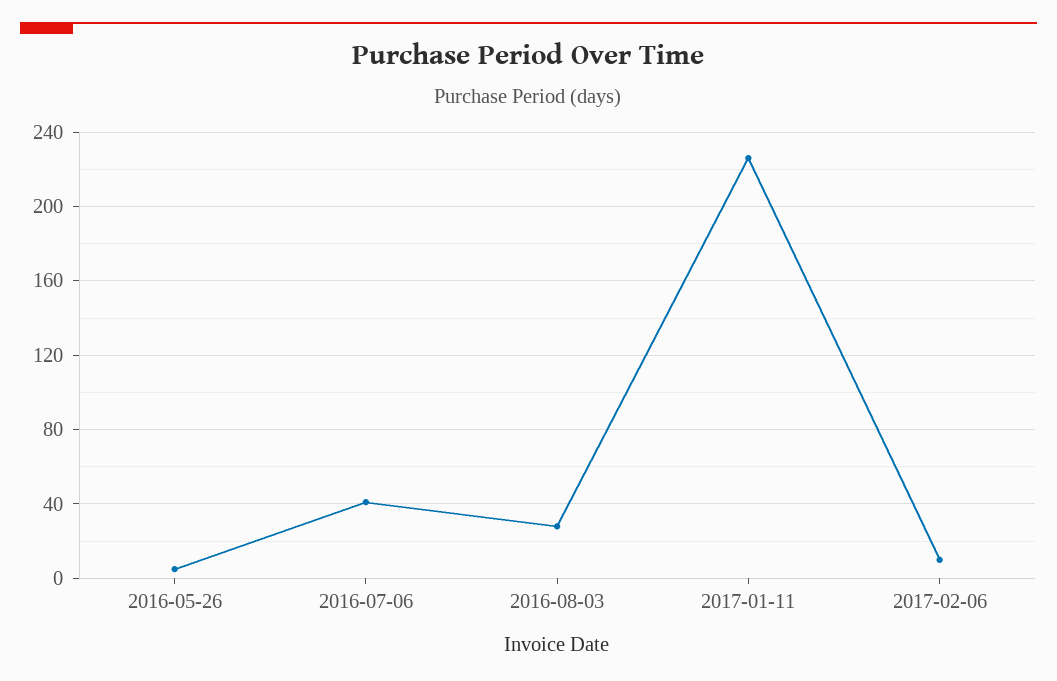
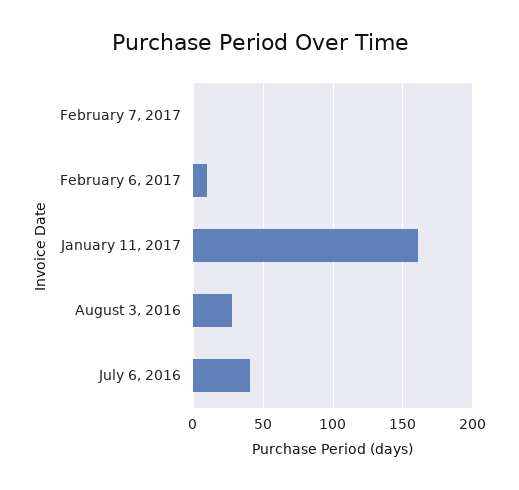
2016-05-26: 5 -> none
2017-01-11: 225 -> 160
February 7, 2017: none -> 0

